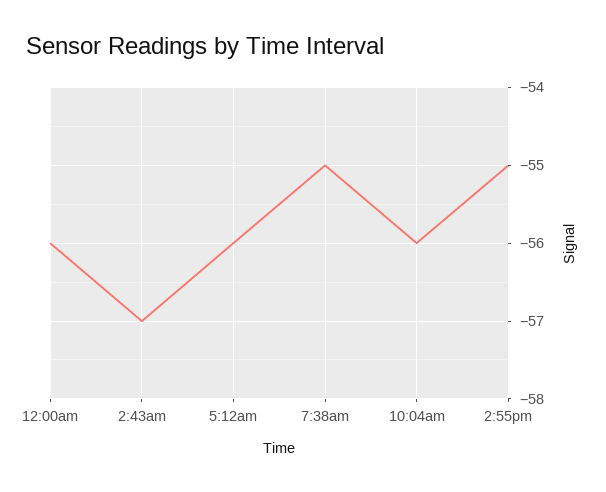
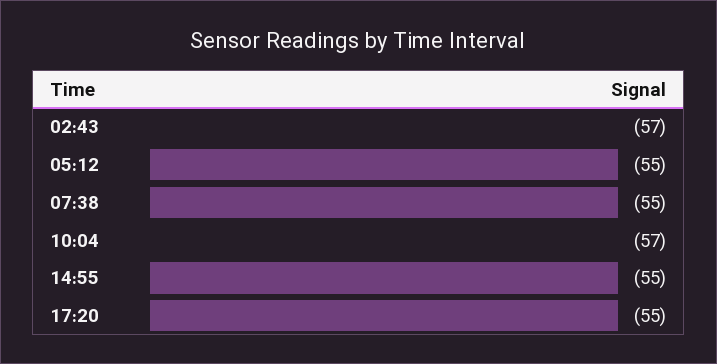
12:00am: -56 -> none
5:12am: -56 -> -55
10:04am: -56 -> -57
17:20: none -> -55

